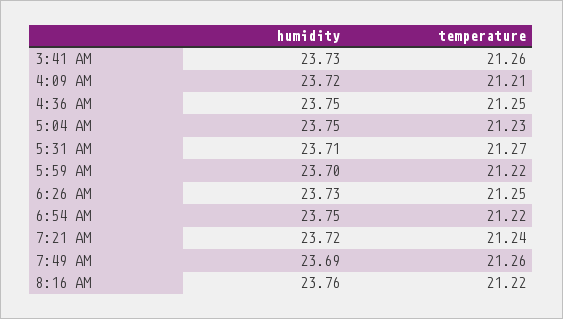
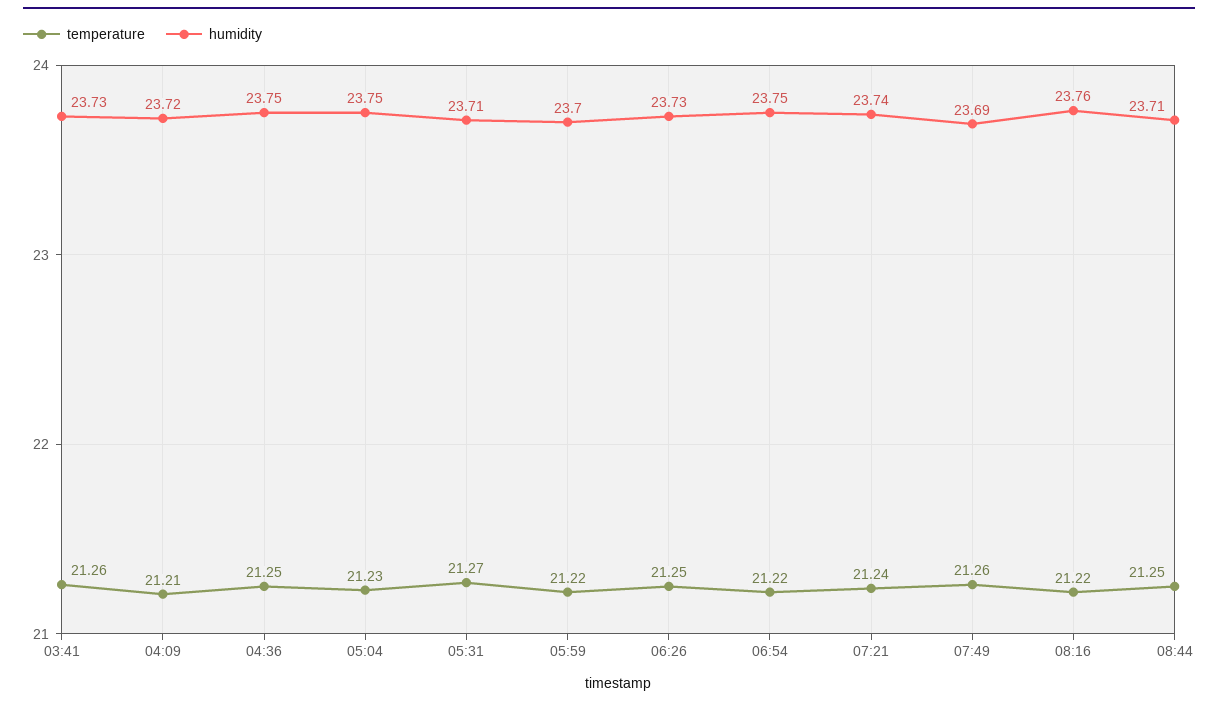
humidity, 7:21 AM: 23.72 -> 23.74
temperature, 08:44: none -> 21.25
humidity, 08:44: none -> 23.71

